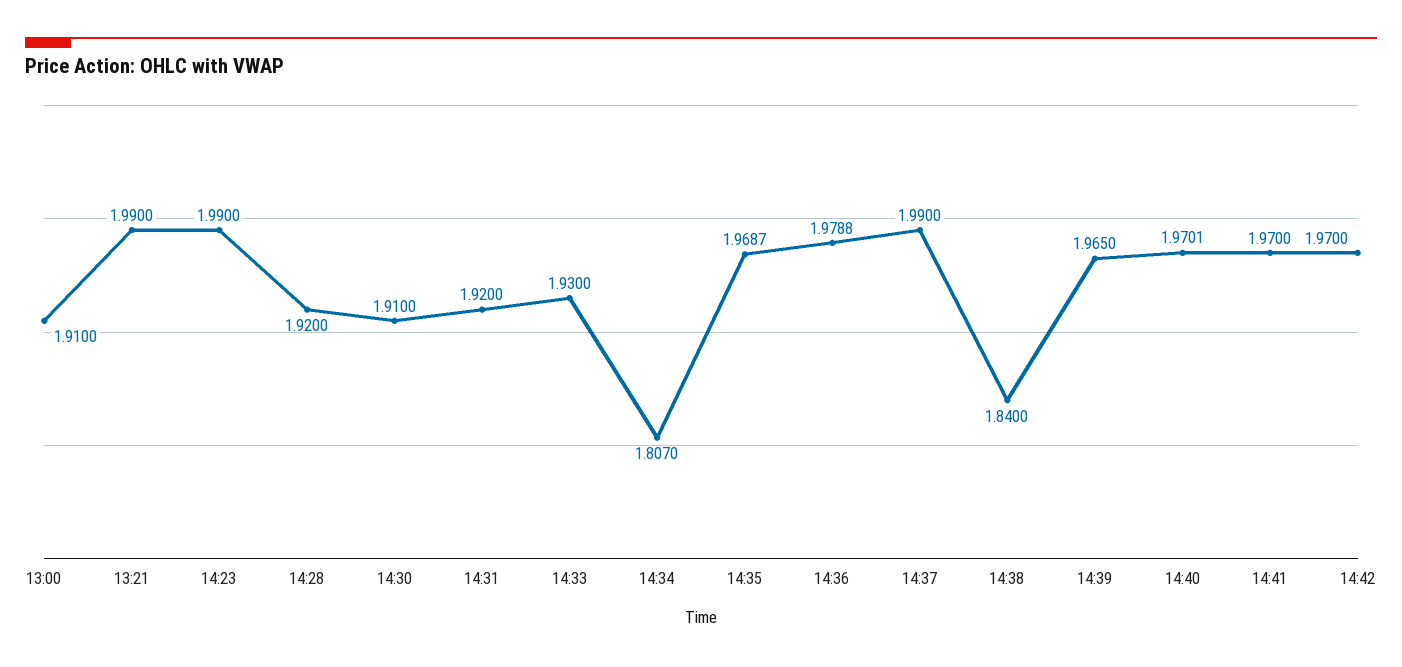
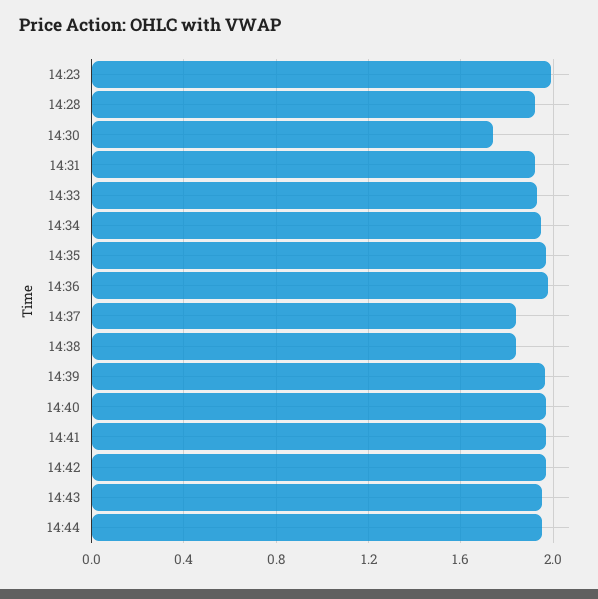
13:00: 1.91 -> none
13:21: 1.99 -> none
14:30: 1.91 -> 1.75
14:34: 1.807 -> 1.95
14:37: 1.99 -> 1.85
14:43: none -> 1.95
14:44: none -> 1.95

